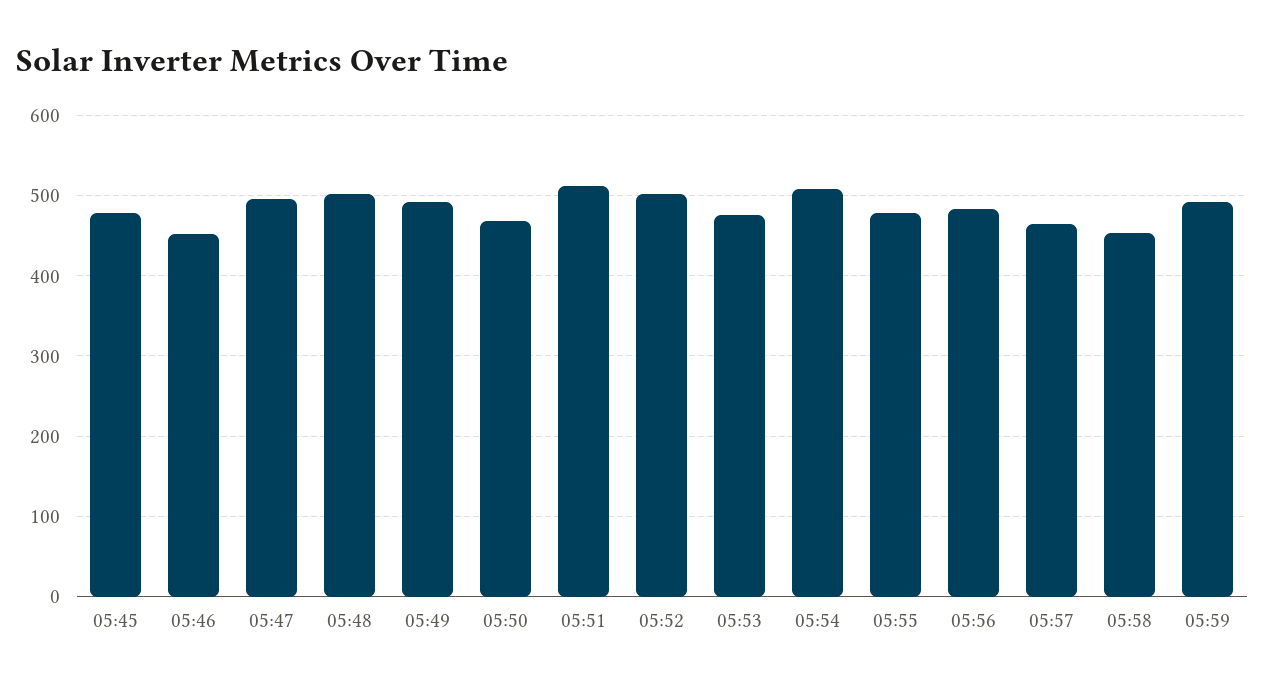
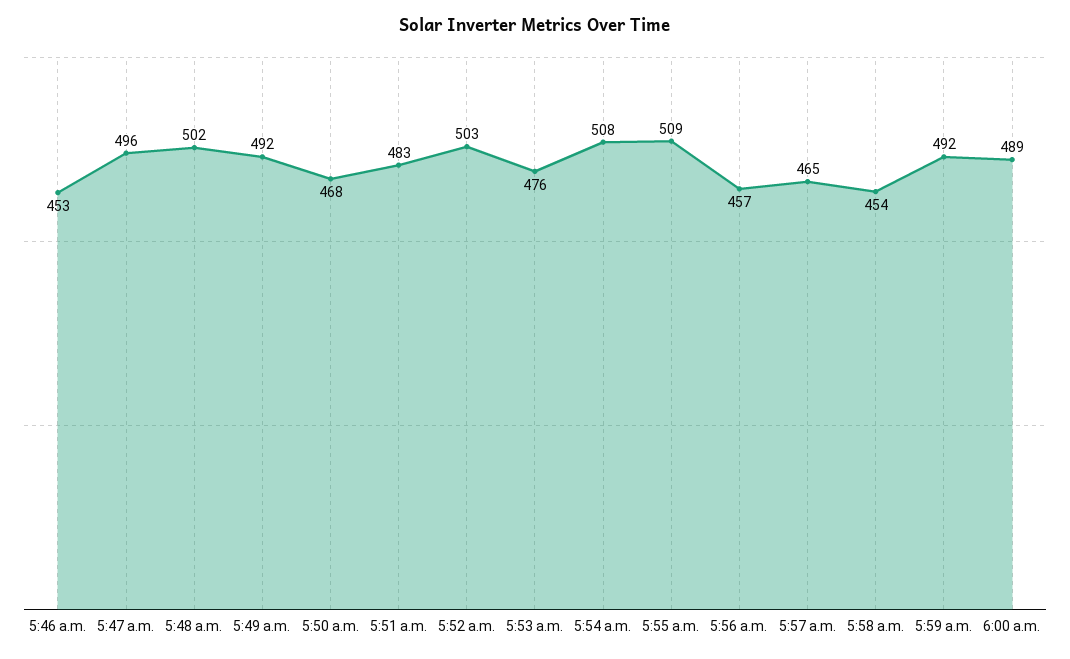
05:45: 480 -> none
05:51: 510 -> 483
05:55: 480 -> 509
05:56: 480 -> 457
6:00 a.m.: none -> 489

